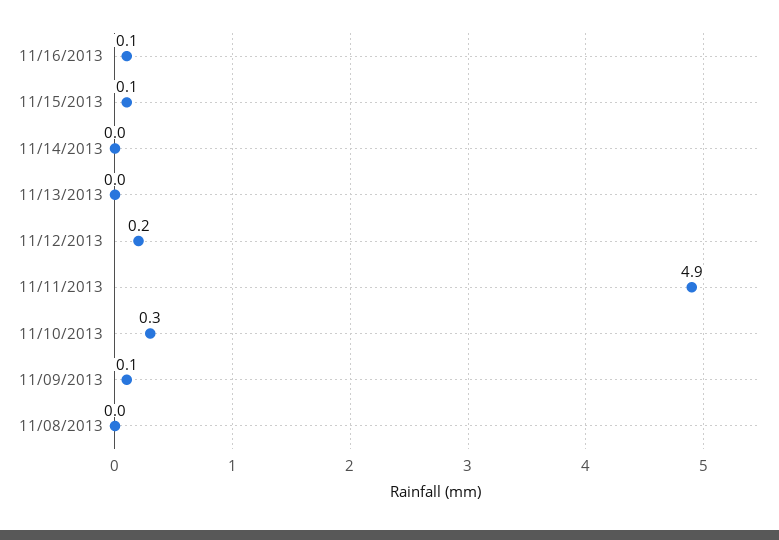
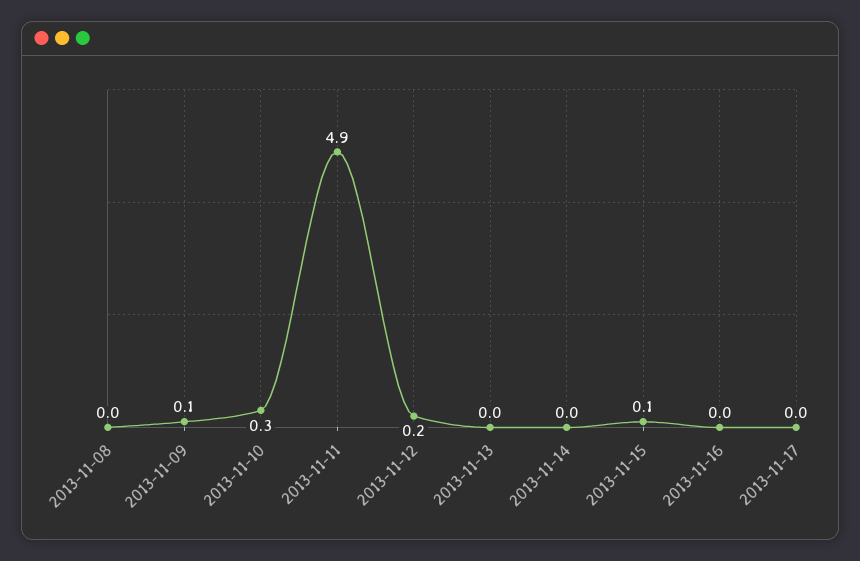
11/16/2013: 0.1 -> 0
2013-11-17: none -> 0

